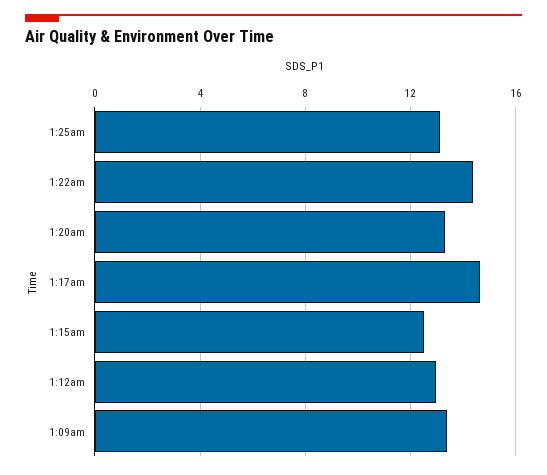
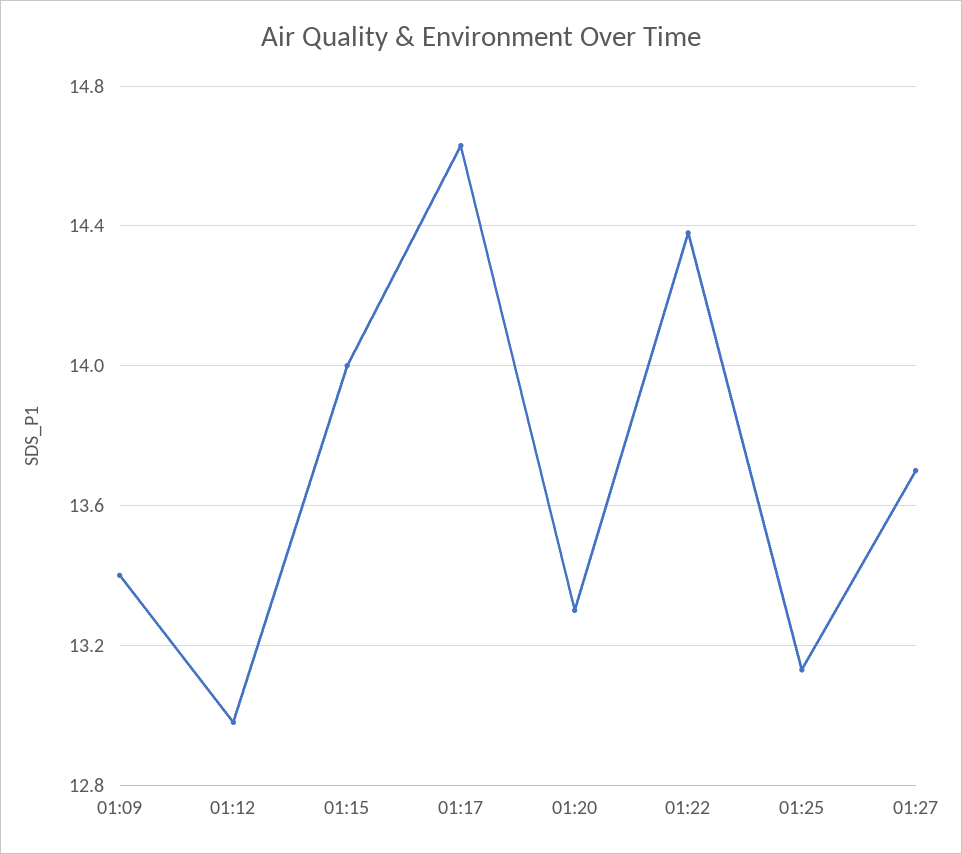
1:15am: 12.5 -> 14
01:27: none -> 13.7

